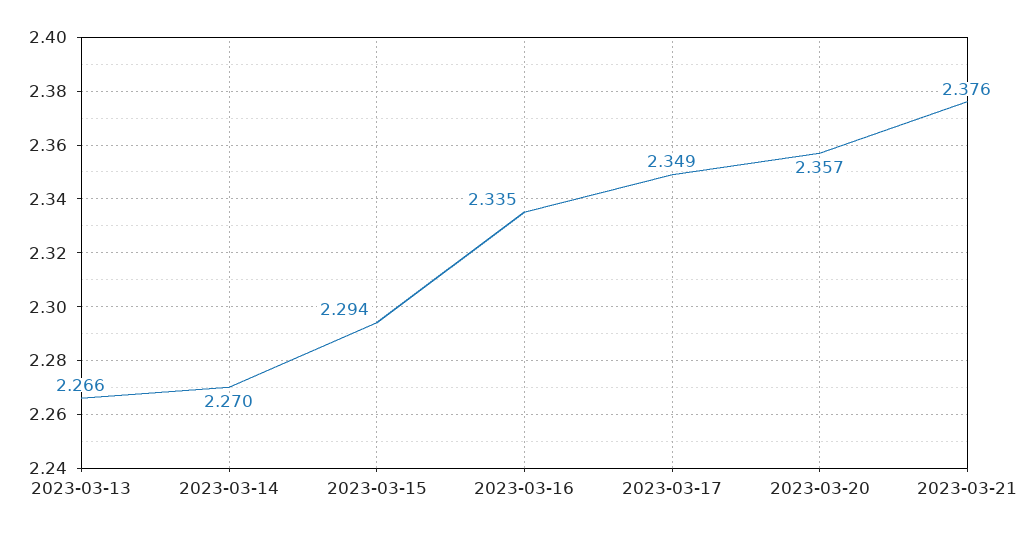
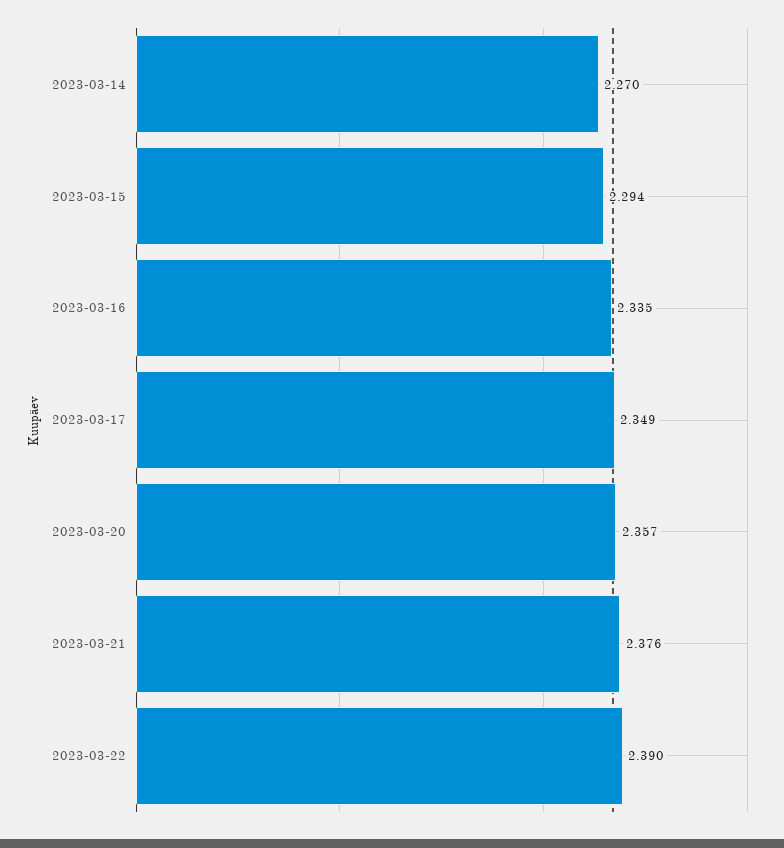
2023-03-13: 2.266 -> none
2023-03-22: none -> 2.39

